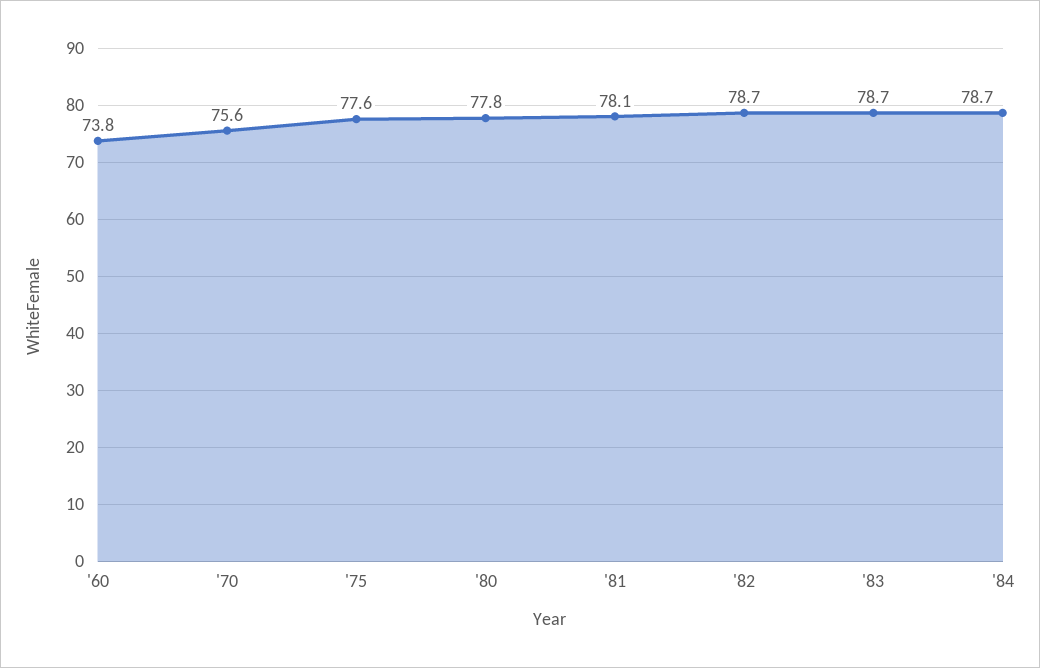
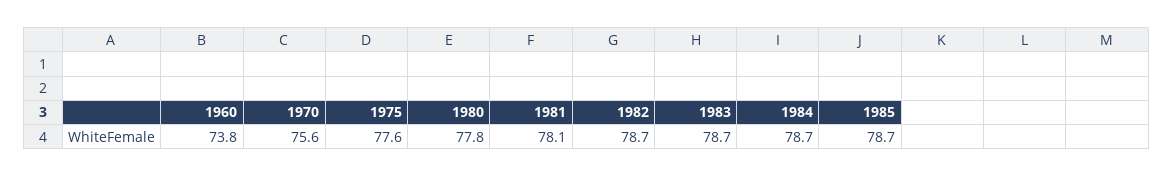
1985: none -> 78.7

